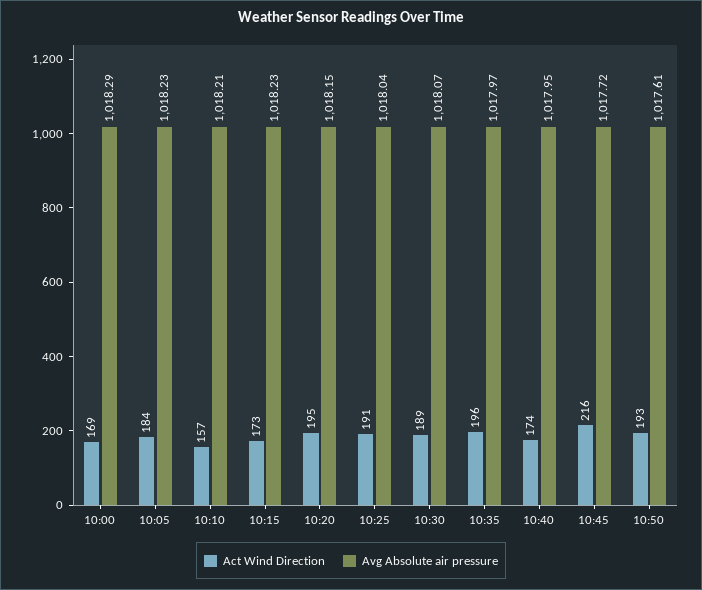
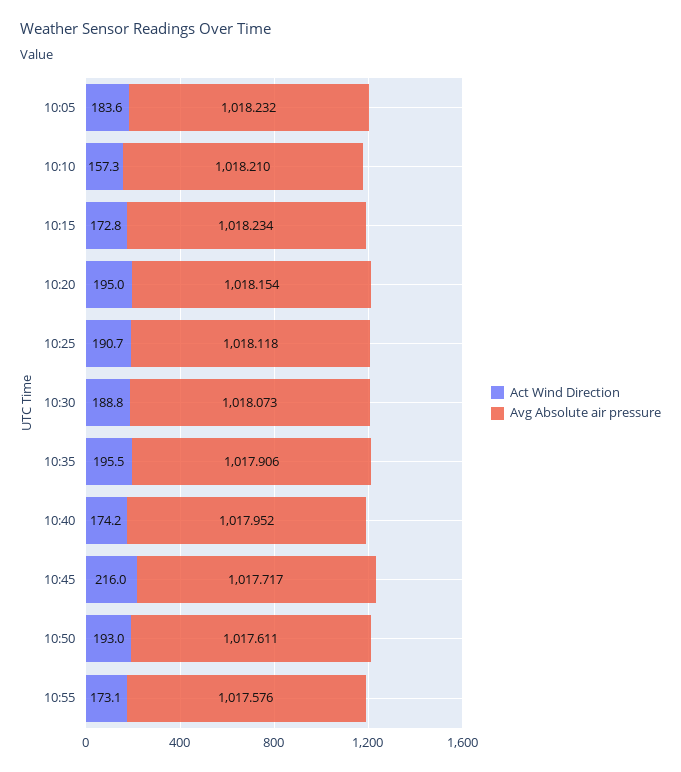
Act Wind Direction, 10:00: 169 -> none
Avg Absolute air pressure, 10:00: 1018.29 -> none
Avg Absolute air pressure, 10:25: 1018.04 -> 1018.118
Avg Absolute air pressure, 10:35: 1017.97 -> 1017.906
Act Wind Direction, 10:55: none -> 173.1
Avg Absolute air pressure, 10:55: none -> 1017.576

